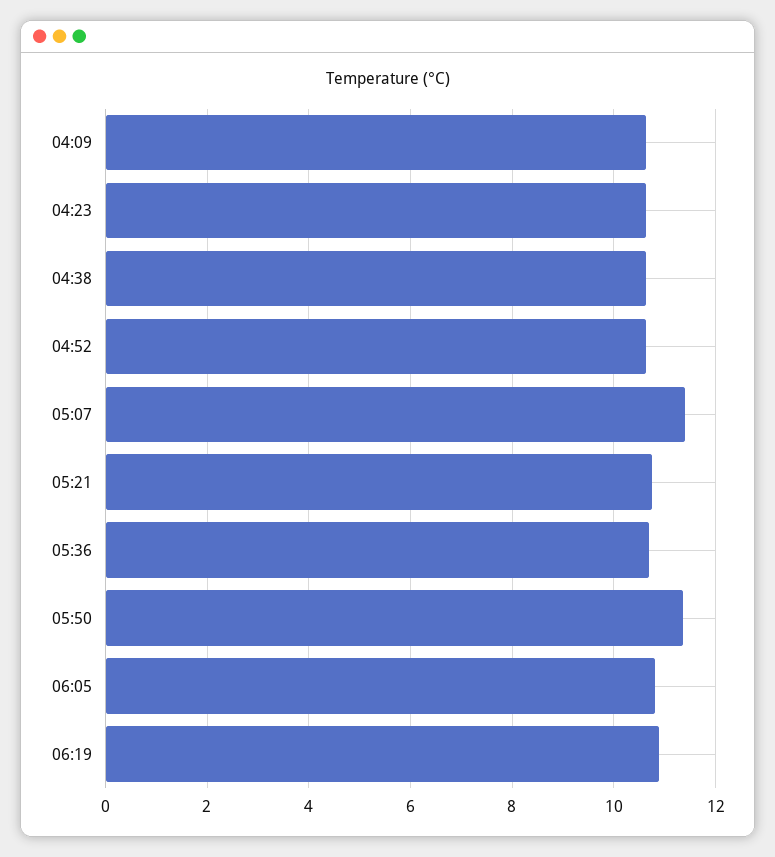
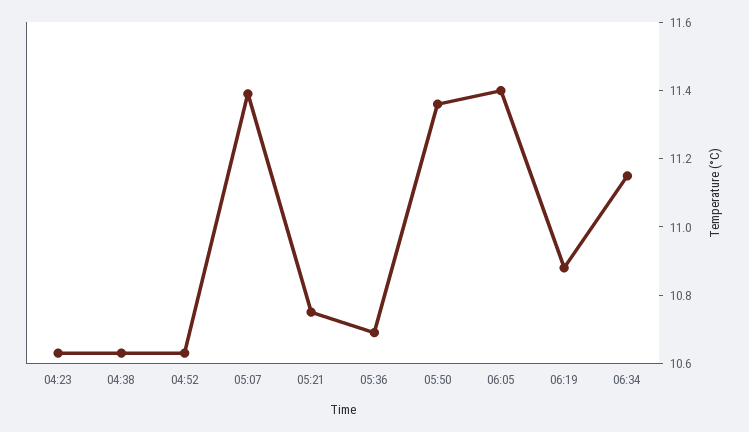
04:09: 10.6 -> none
06:05: 10.8 -> 11.4
06:34: none -> 11.15

